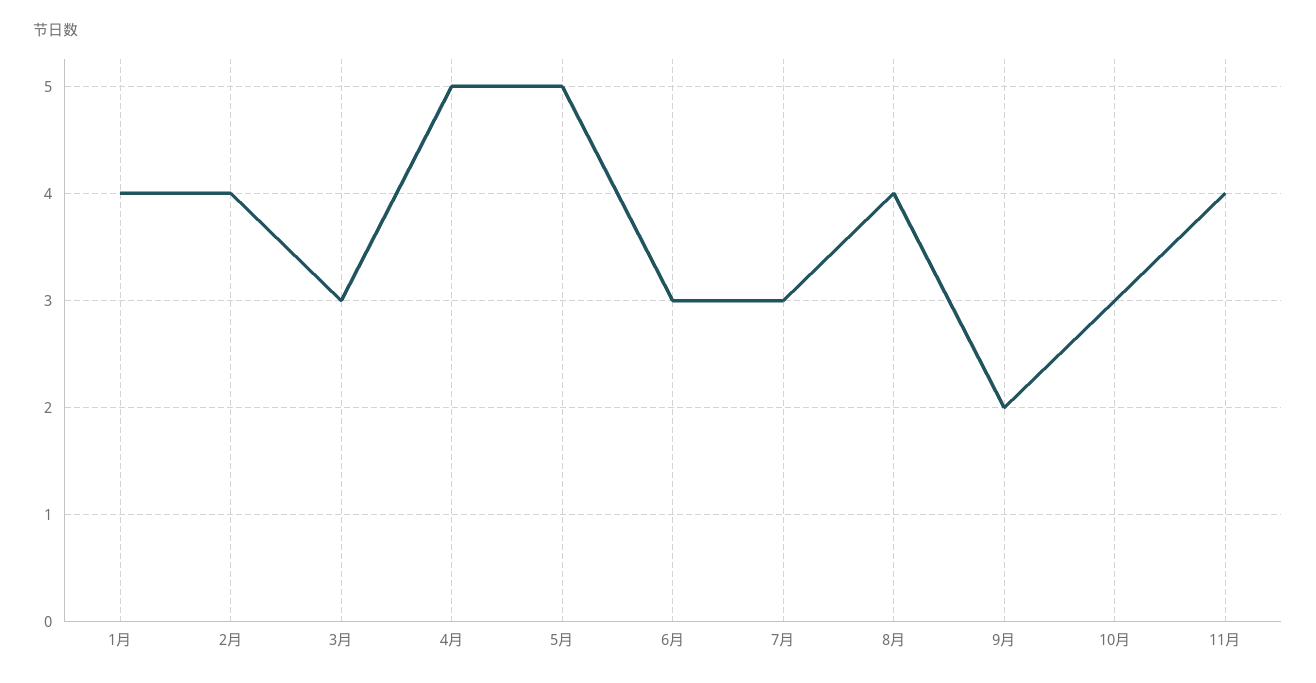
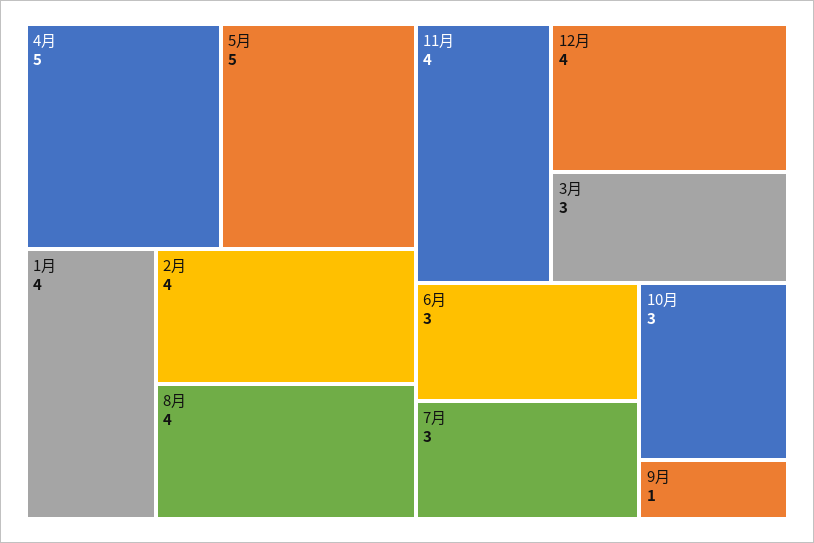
9月: 2 -> 1
12月: none -> 4

